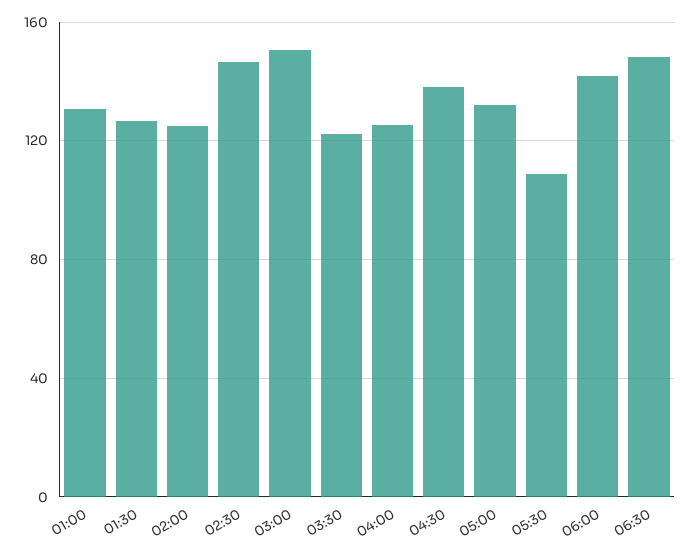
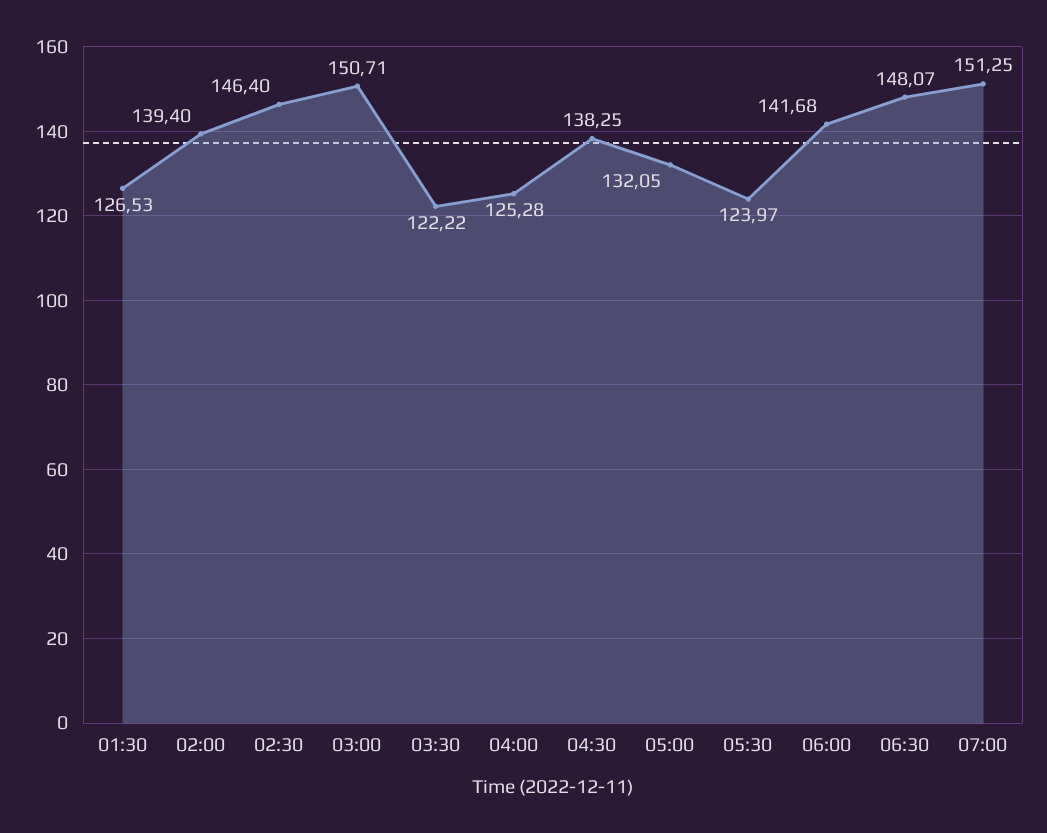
01:00: 130 -> none
02:00: 125 -> 139.4
05:30: 110 -> 123.97
07:00: none -> 151.25

